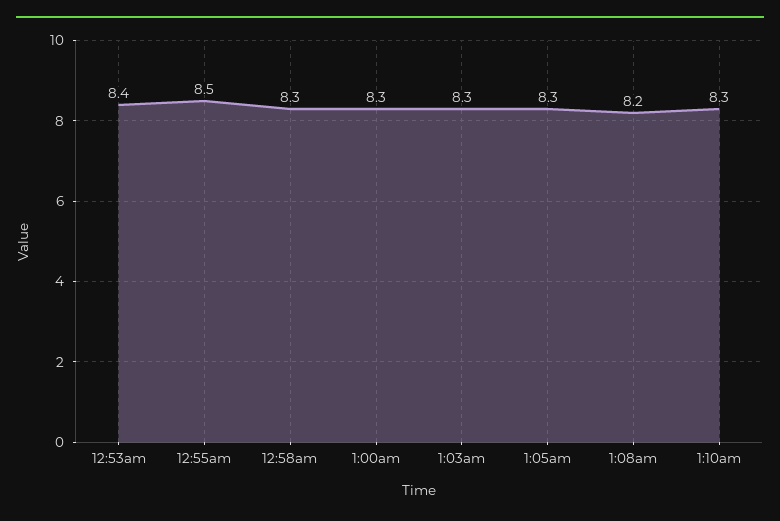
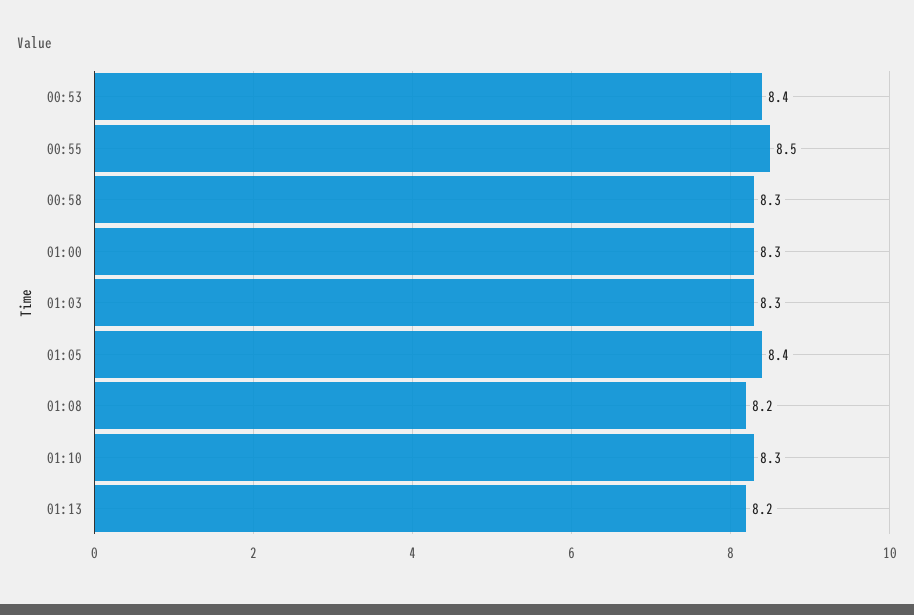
1:05am: 8.3 -> 8.4
01:13: none -> 8.2

